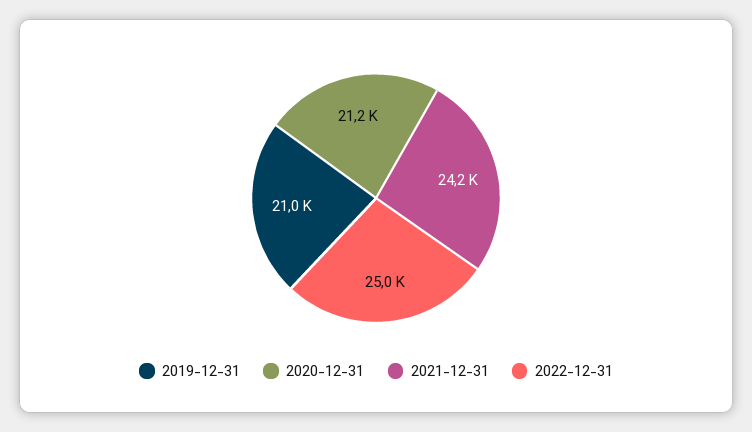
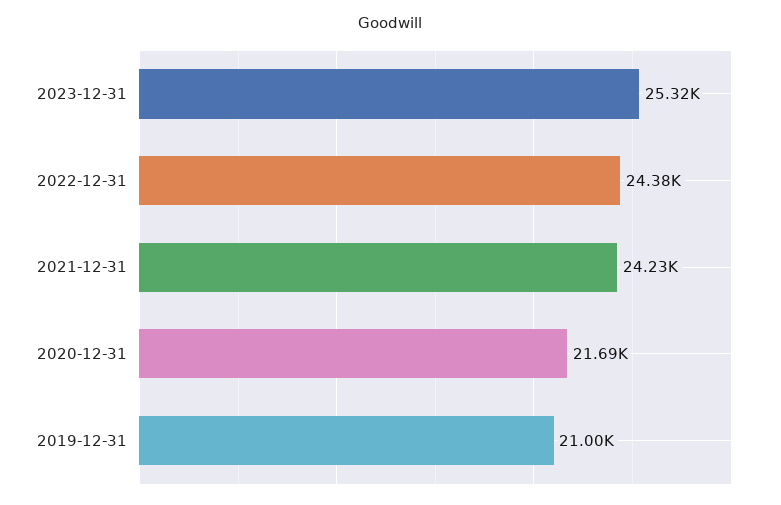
2020-12-31: 21200 -> 21690
2022-12-31: 25000 -> 24380
2023-12-31: none -> 25320

